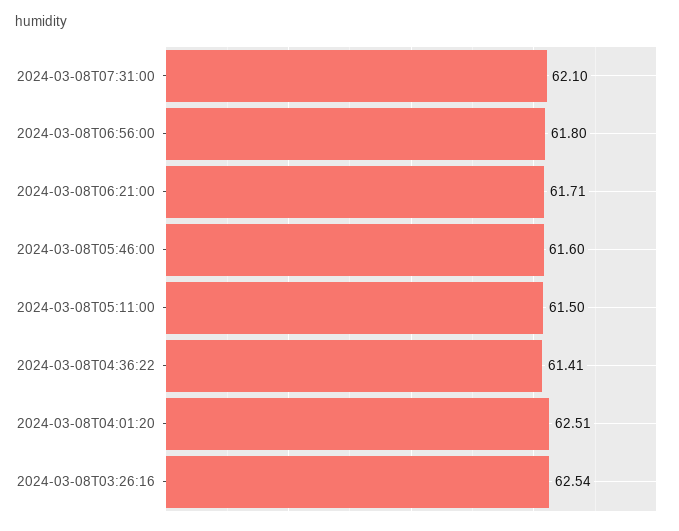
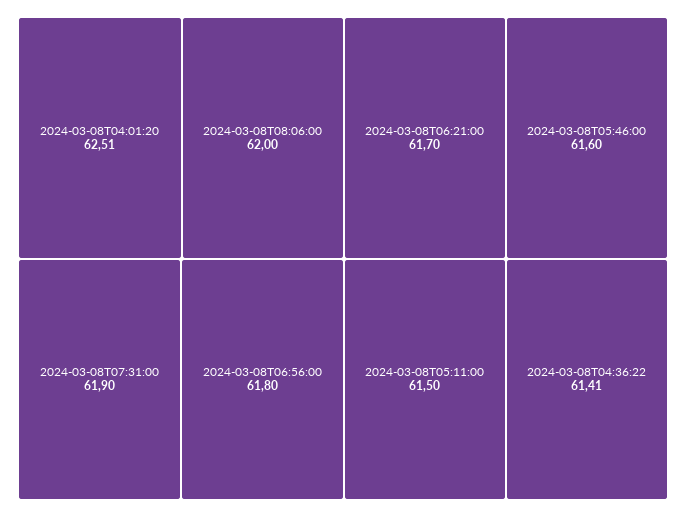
2024-03-08T07:31:00: 62.1 -> 61.9
2024-03-08T06:21:00: 61.71 -> 61.7
2024-03-08T03:26:16: 62.54 -> none
2024-03-08T08:06:00: none -> 62

